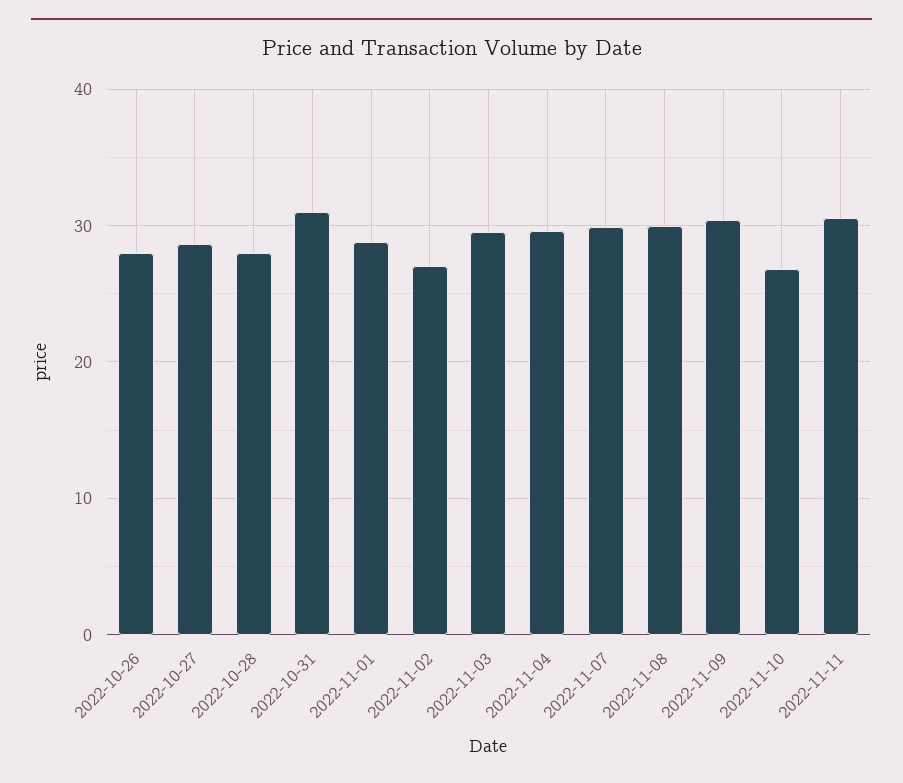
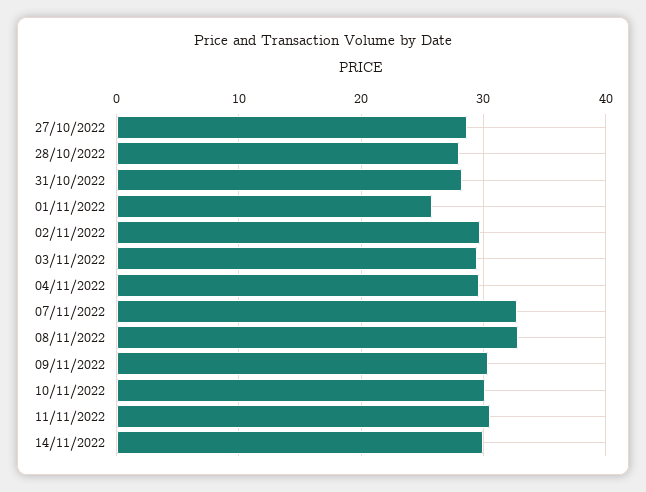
2022-10-26: 28 -> none
2022-10-31: 31 -> 28
2022-11-01: 29 -> 26
2022-11-02: 27 -> 30
2022-11-07: 30 -> 33
2022-11-08: 30 -> 33
2022-11-10: 27 -> 30
14/11/2022: none -> 30

